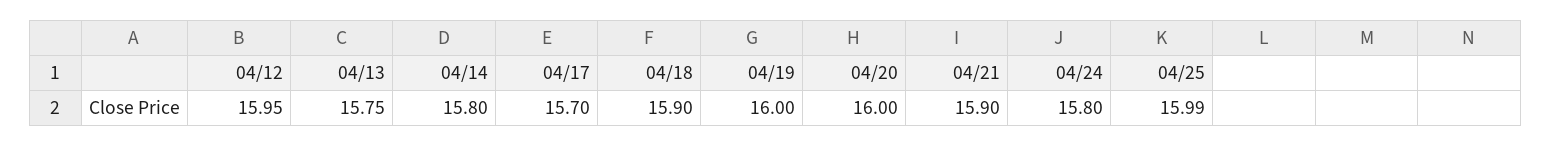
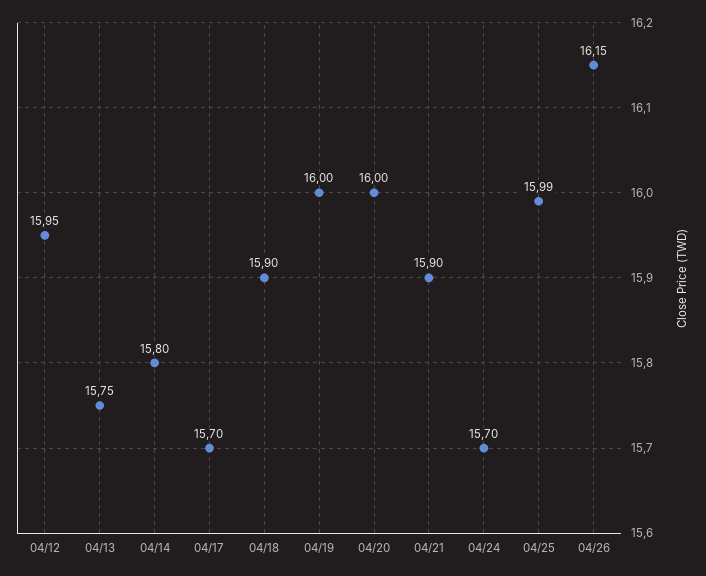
04/24: 15.8 -> 15.7
04/26: none -> 16.15

